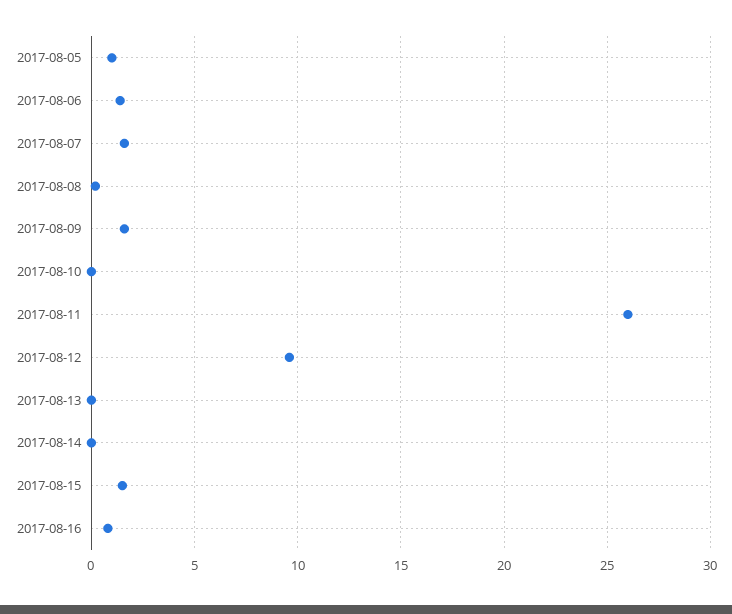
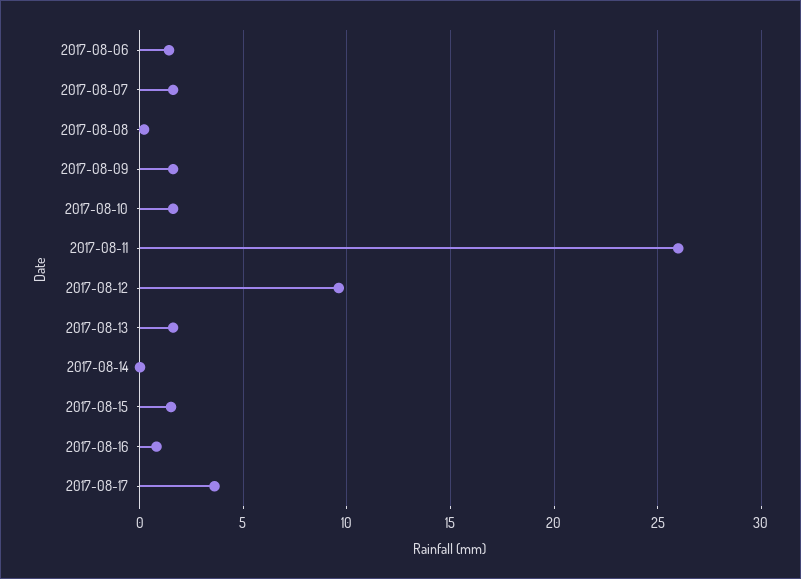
2017-08-05: 1 -> none
2017-08-10: 0 -> 1.5
2017-08-13: 0 -> 1.5
2017-08-17: none -> 3.5

